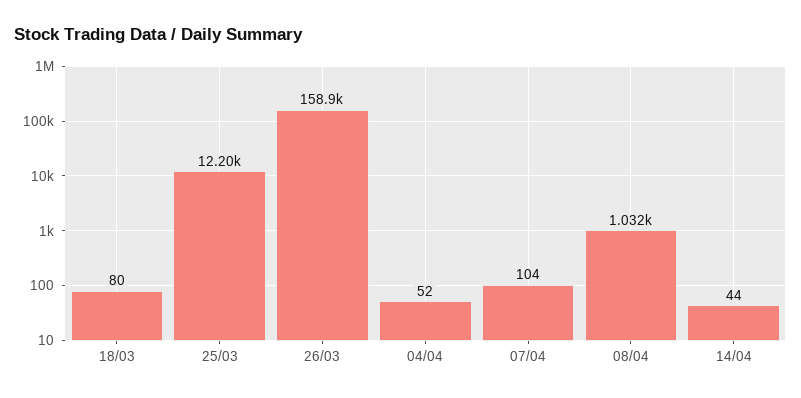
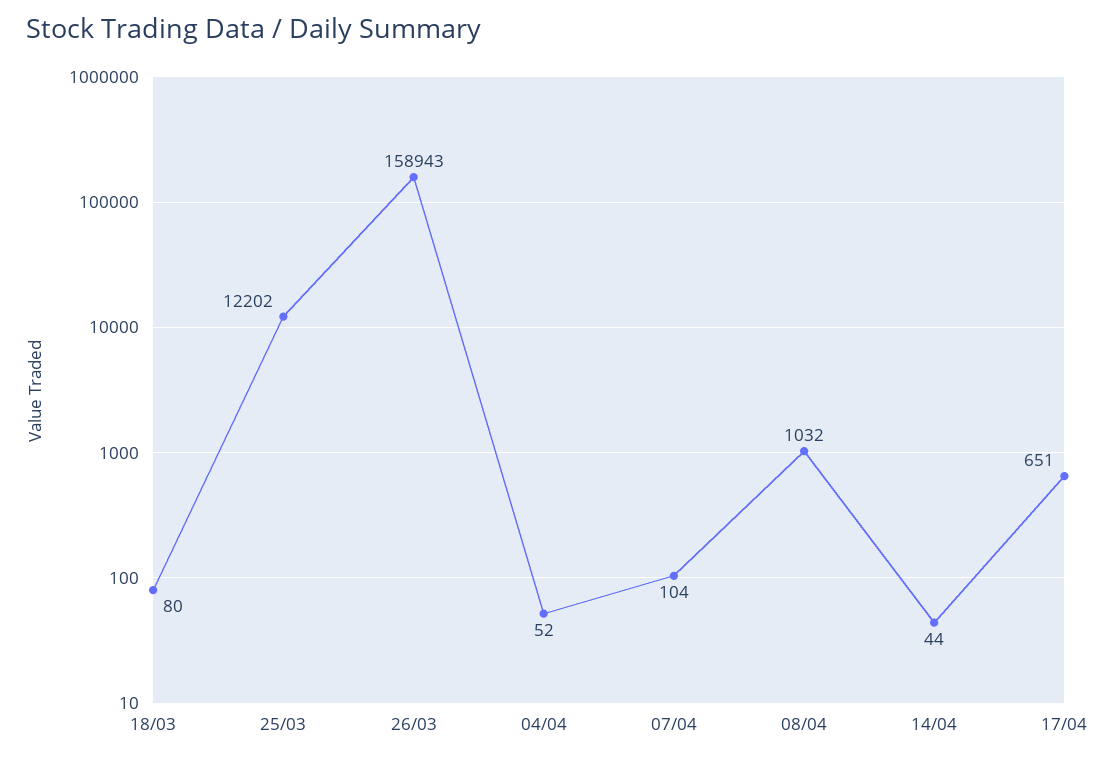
17/04: none -> 651

